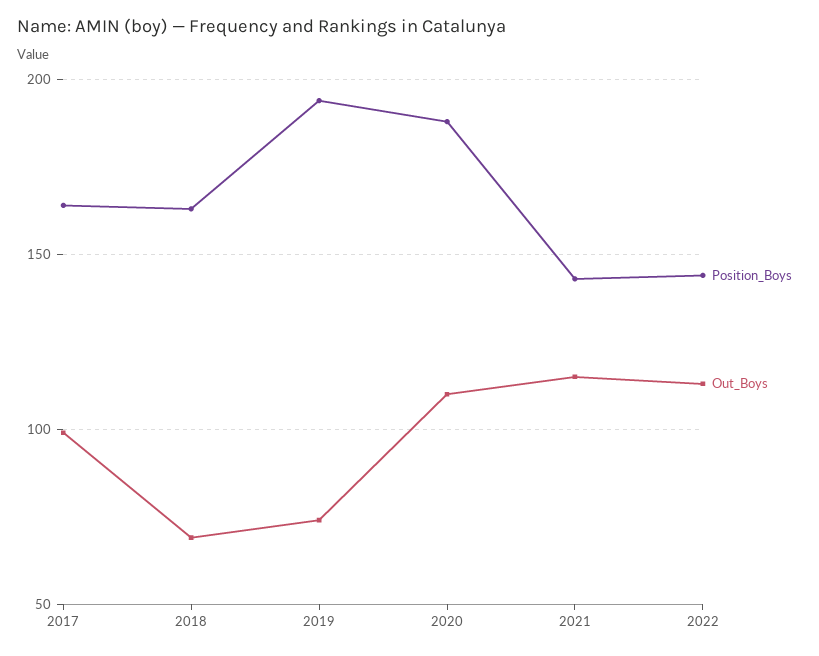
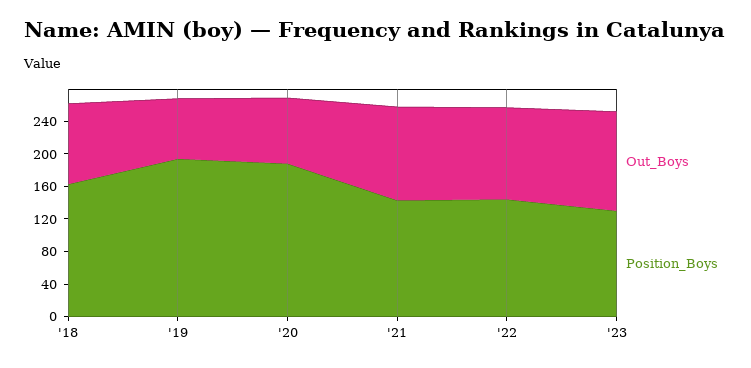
Position_Boys, 2017: 165 -> none
Out_Boys, 2017: 100 -> none
Out_Boys, 2018: 70 -> 100
Out_Boys, 2020: 110 -> 80
Out_Boys, '23: none -> 120
Position_Boys, '23: none -> 130

